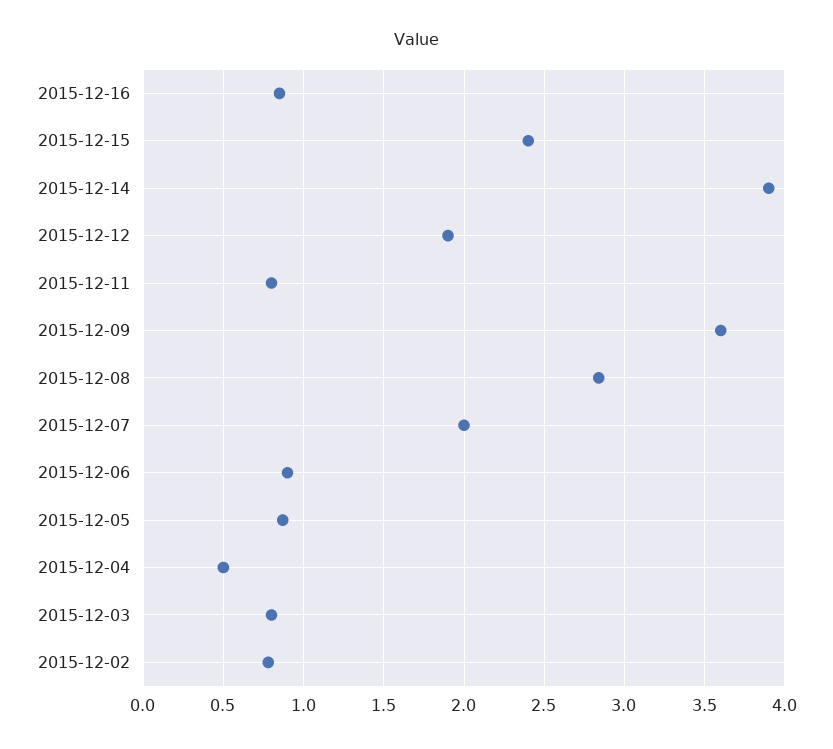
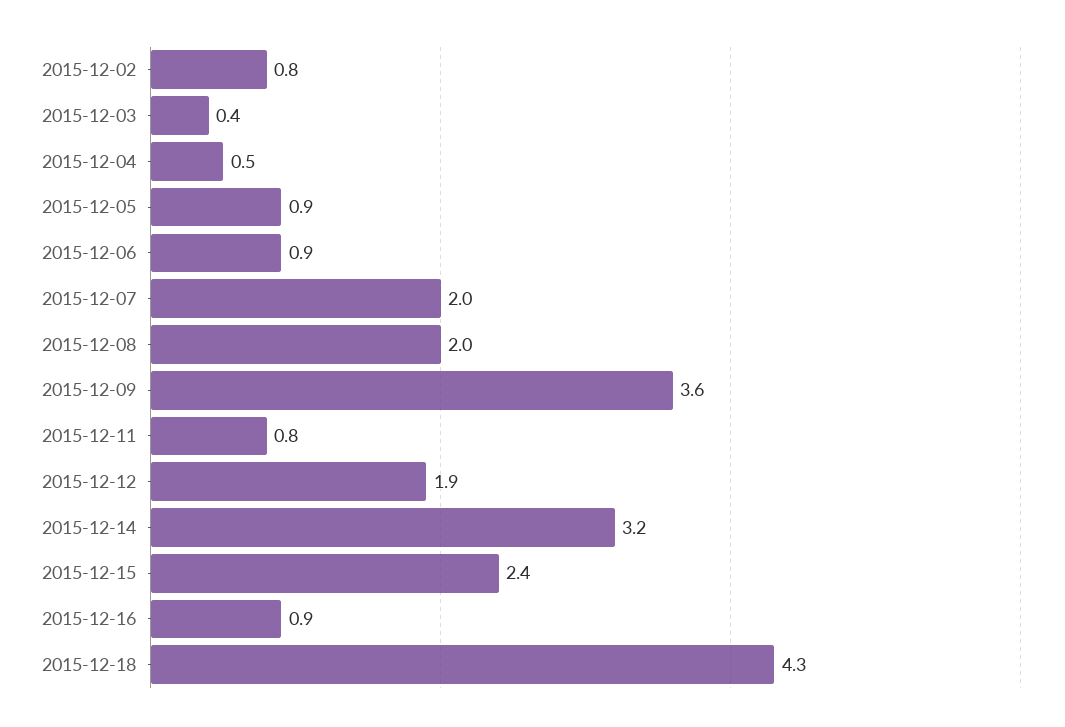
2015-12-14: 3.9 -> 3.2
2015-12-08: 2.85 -> 2
2015-12-03: 0.8 -> 0.4
2015-12-18: none -> 4.3

